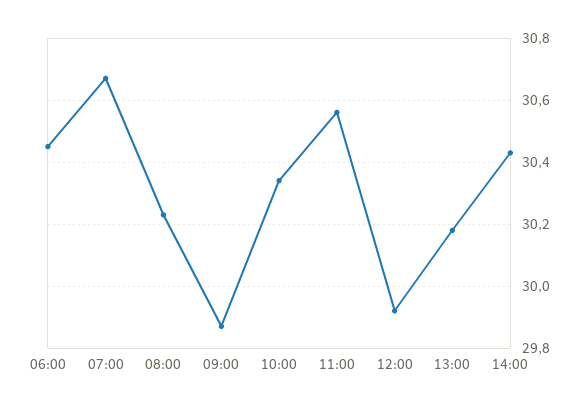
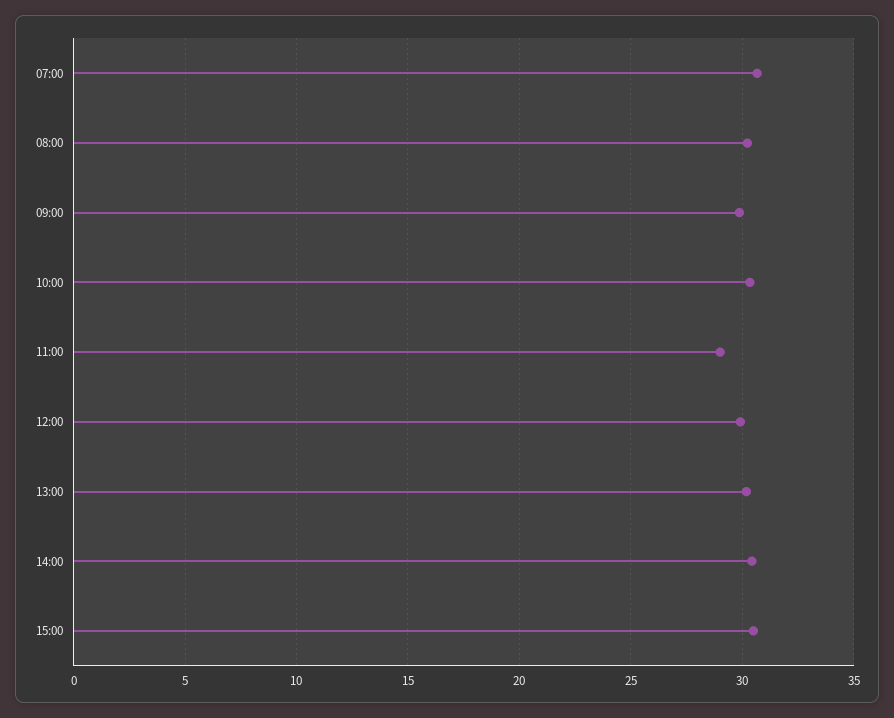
06:00: 30.45 -> none
11:00: 30.55 -> 29
15:00: none -> 30.5

